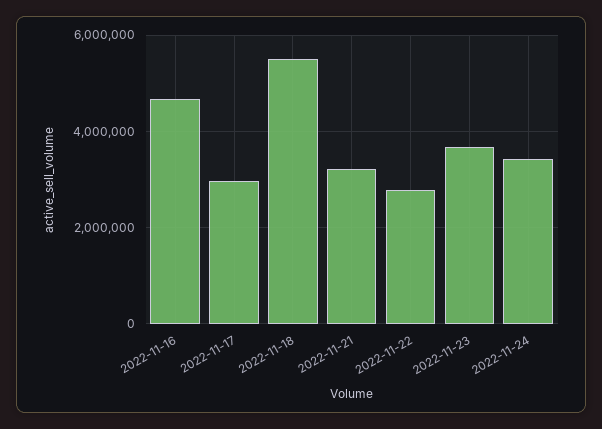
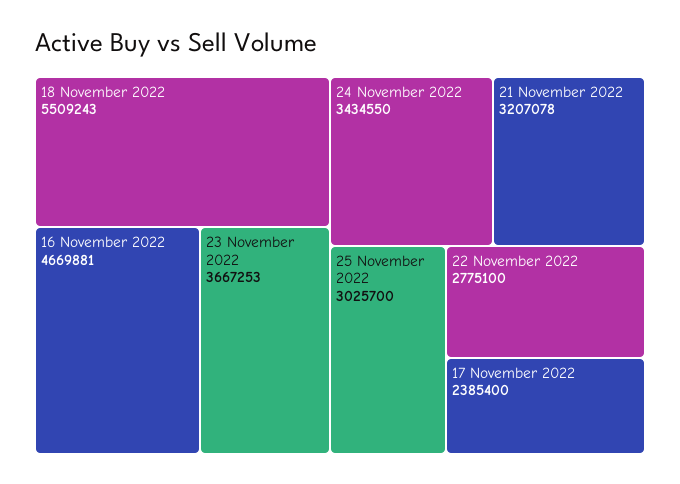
2022-11-17: 3000000 -> 2385400
25 November 2022: none -> 3025700

